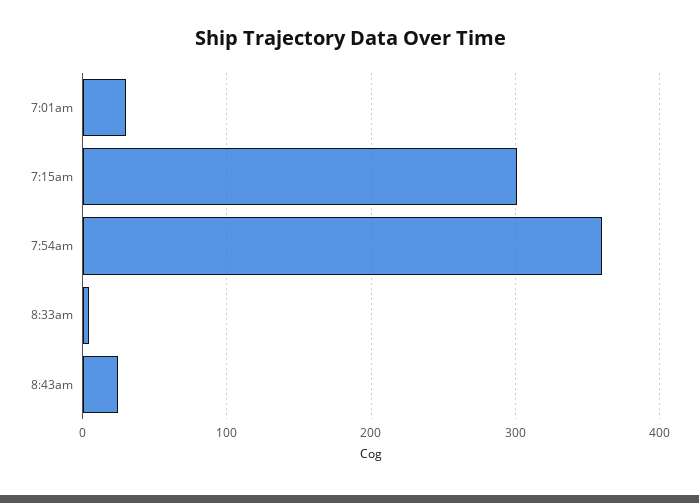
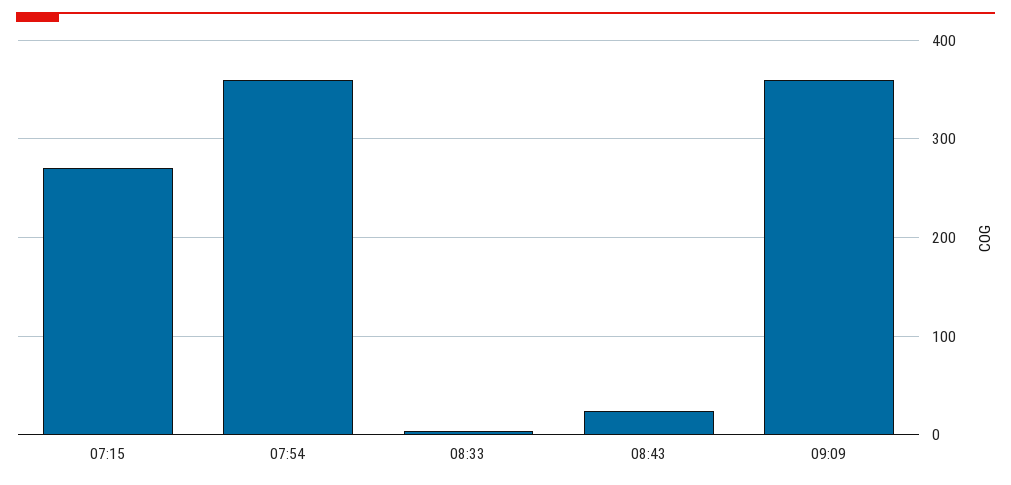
7:01am: 30 -> none
7:15am: 300 -> 270
09:09: none -> 360

